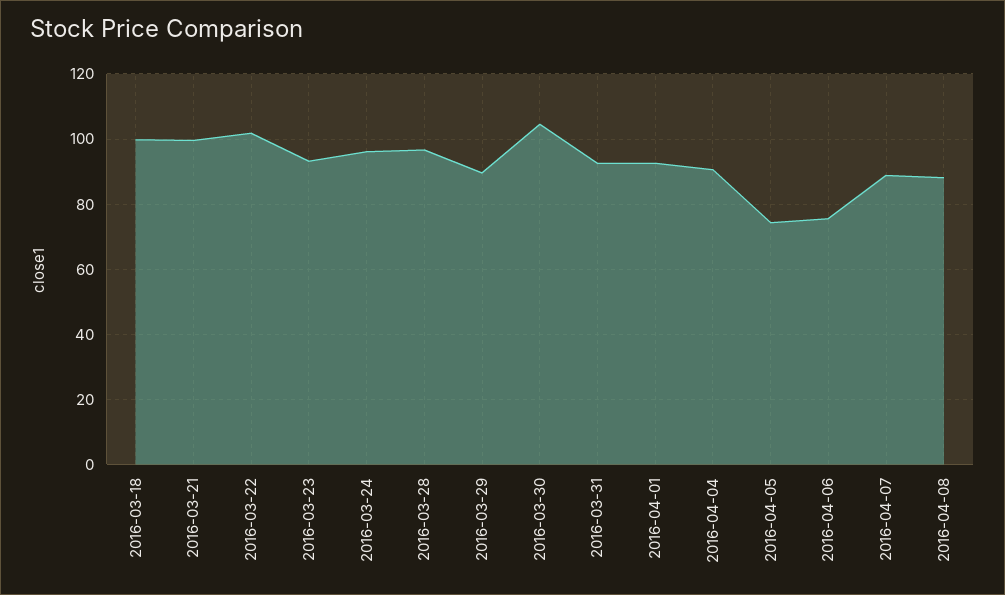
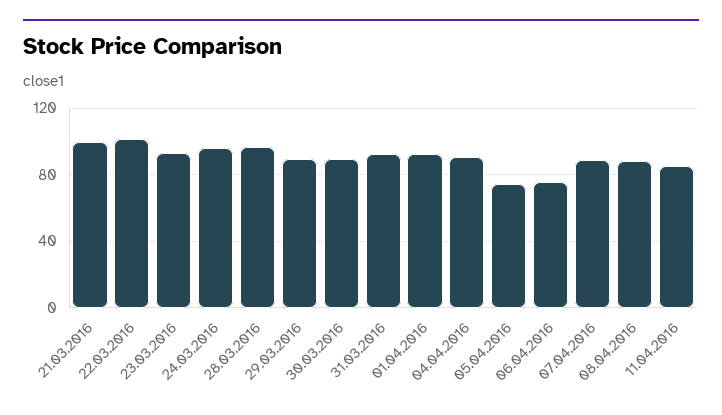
2016-03-18: 100 -> none
2016-03-30: 104 -> 90
11.04.2016: none -> 85

